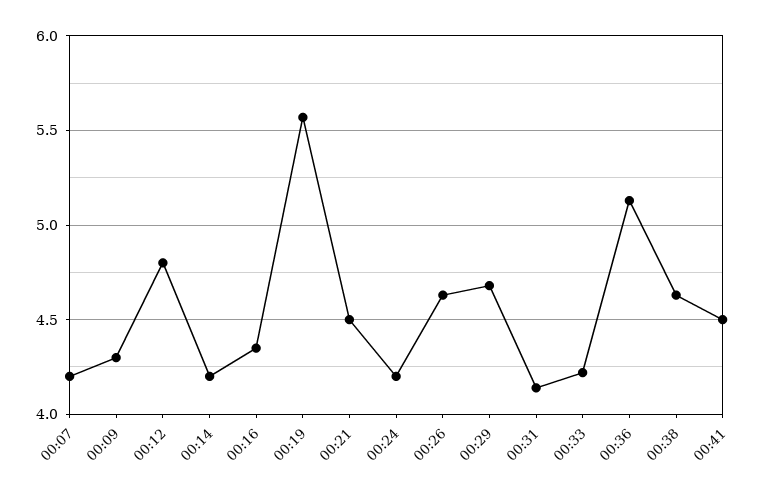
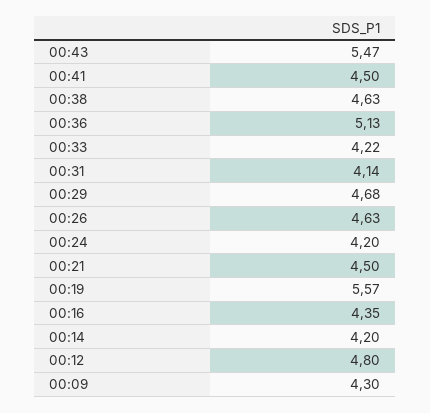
00:07: 4.2 -> none
00:43: none -> 5.47

